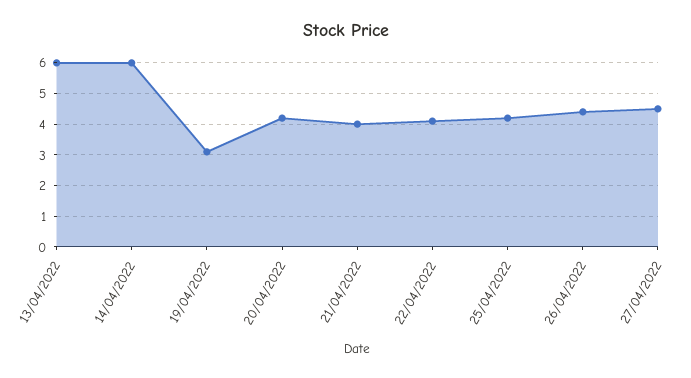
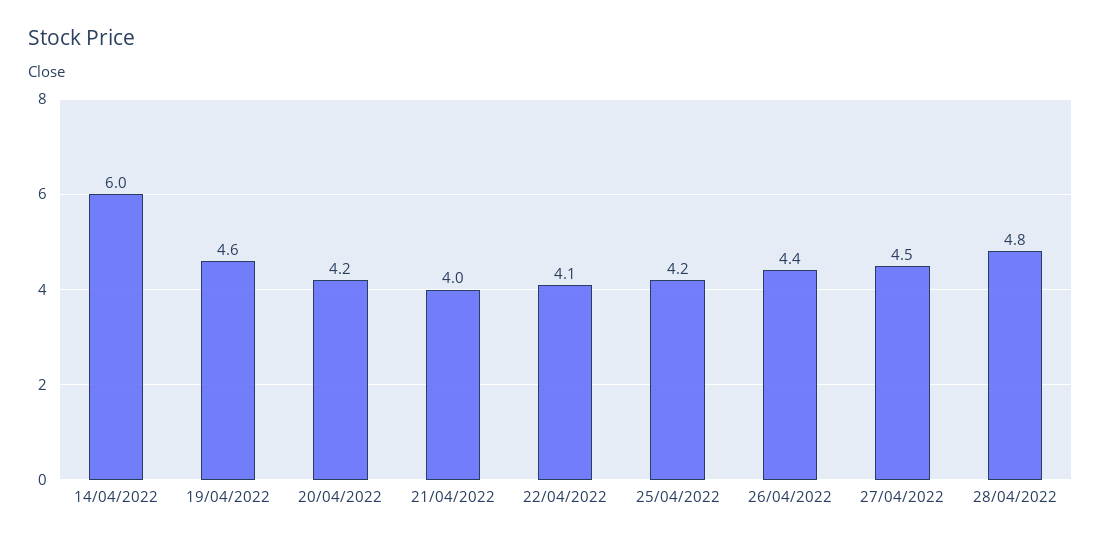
13/04/2022: 6 -> none
19/04/2022: 3 -> 4.6
28/04/2022: none -> 4.8

